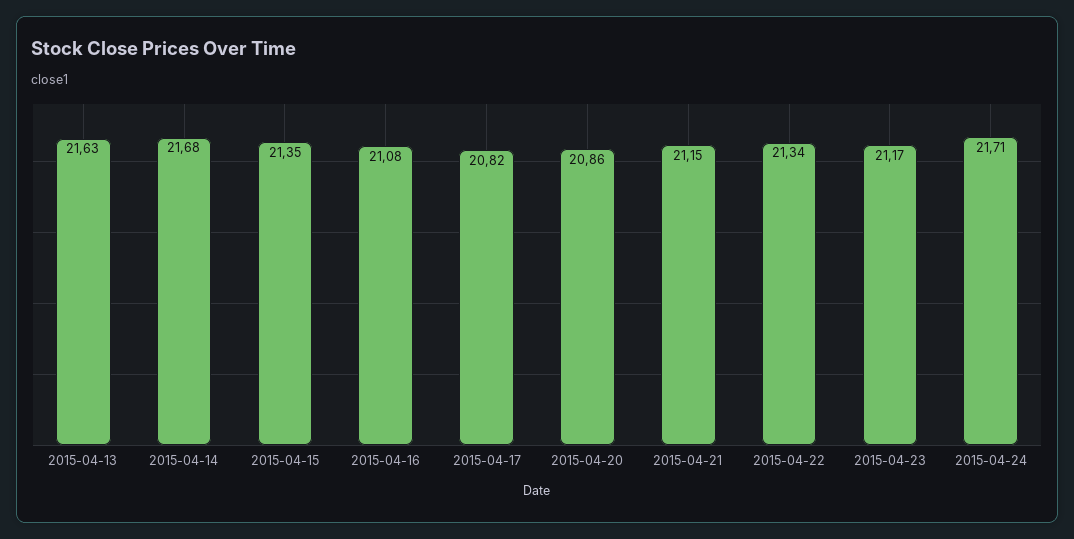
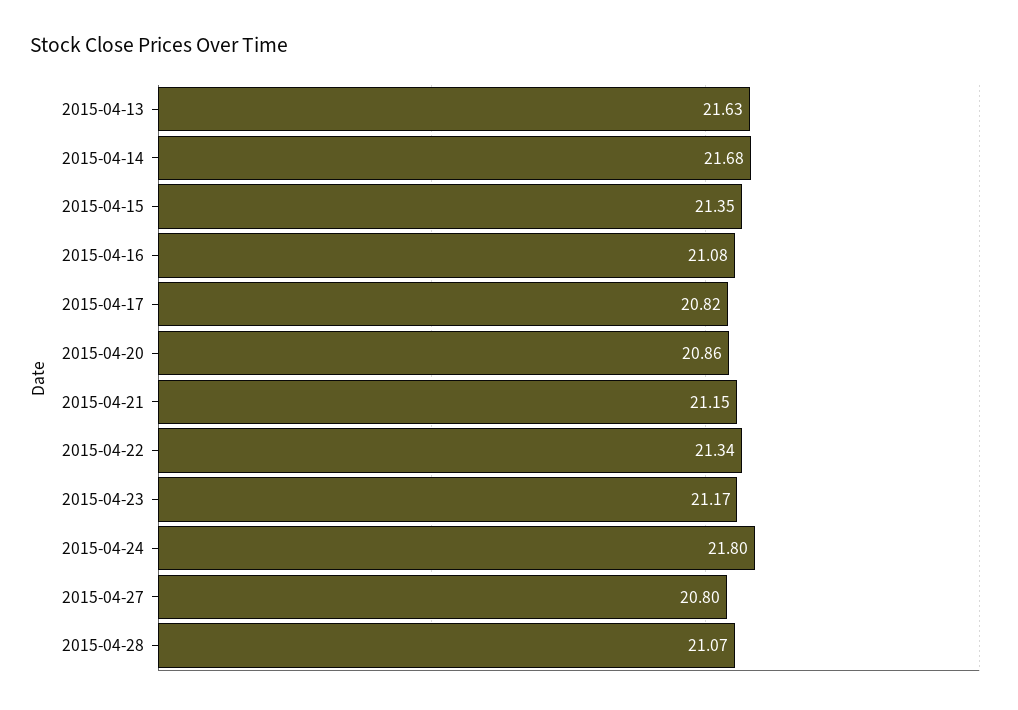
2015-04-24: 21.71 -> 21.8
2015-04-27: none -> 20.8
2015-04-28: none -> 21.07

